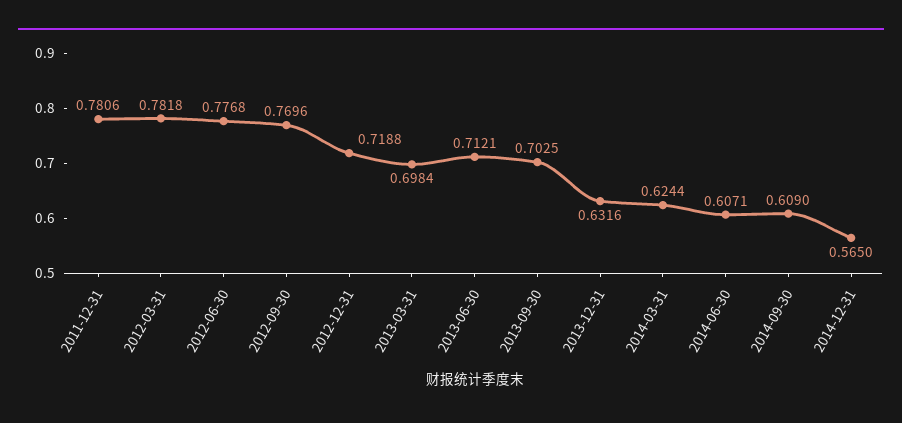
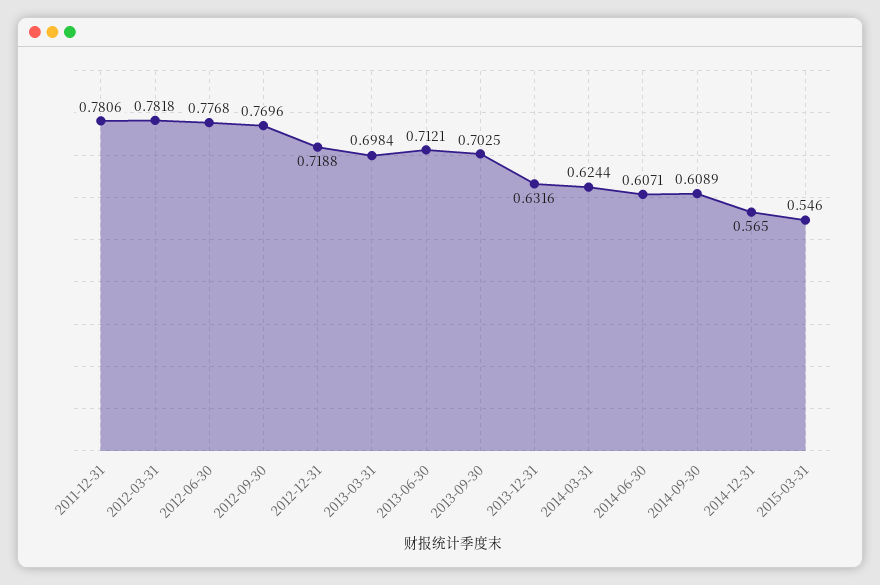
2014-09-30: 0.609 -> 0.6089
2015-03-31: none -> 0.546

